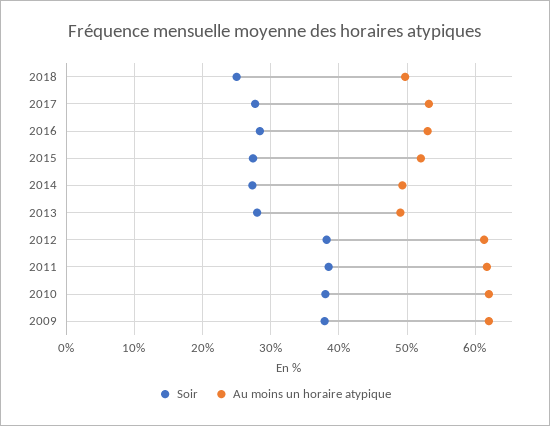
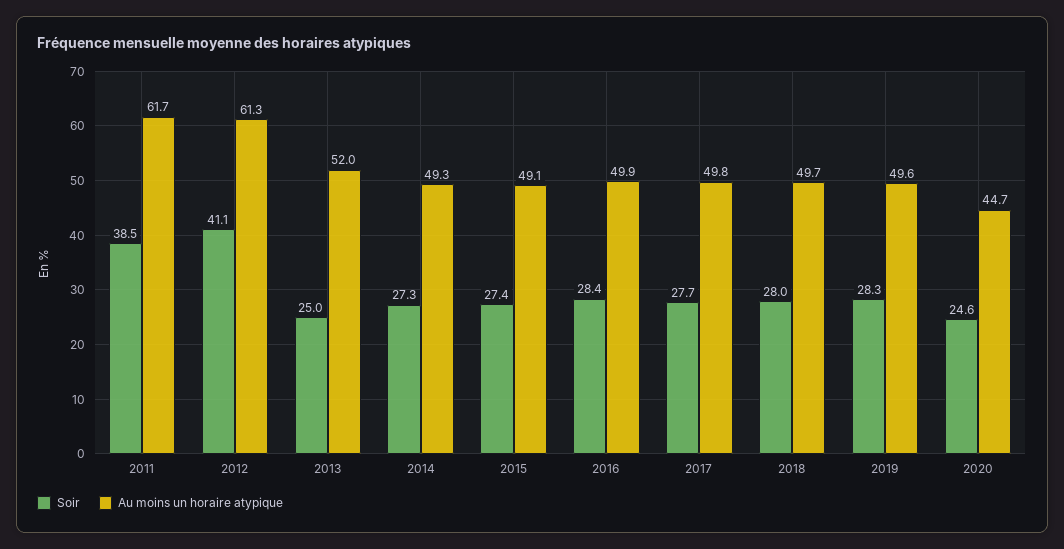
Soir, 2018: 25 -> 28
Au moins un horaire atypique, 2017: 53 -> 49.8
Au moins un horaire atypique, 2016: 53 -> 49.9
Au moins un horaire atypique, 2015: 52 -> 49.1
Soir, 2013: 28 -> 25
Au moins un horaire atypique, 2013: 49 -> 52
Soir, 2012: 38 -> 41.1
Soir, 2010: 38 -> none
Au moins un horaire atypique, 2010: 62 -> none
Soir, 2009: 38 -> none
Au moins un horaire atypique, 2009: 62 -> none
Soir, 2019: none -> 28.3
Au moins un horaire atypique, 2019: none -> 49.6
Soir, 2020: none -> 24.6
Au moins un horaire atypique, 2020: none -> 44.7

